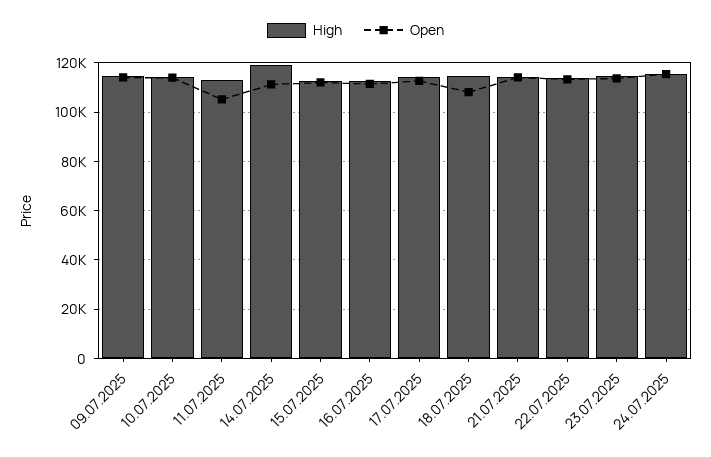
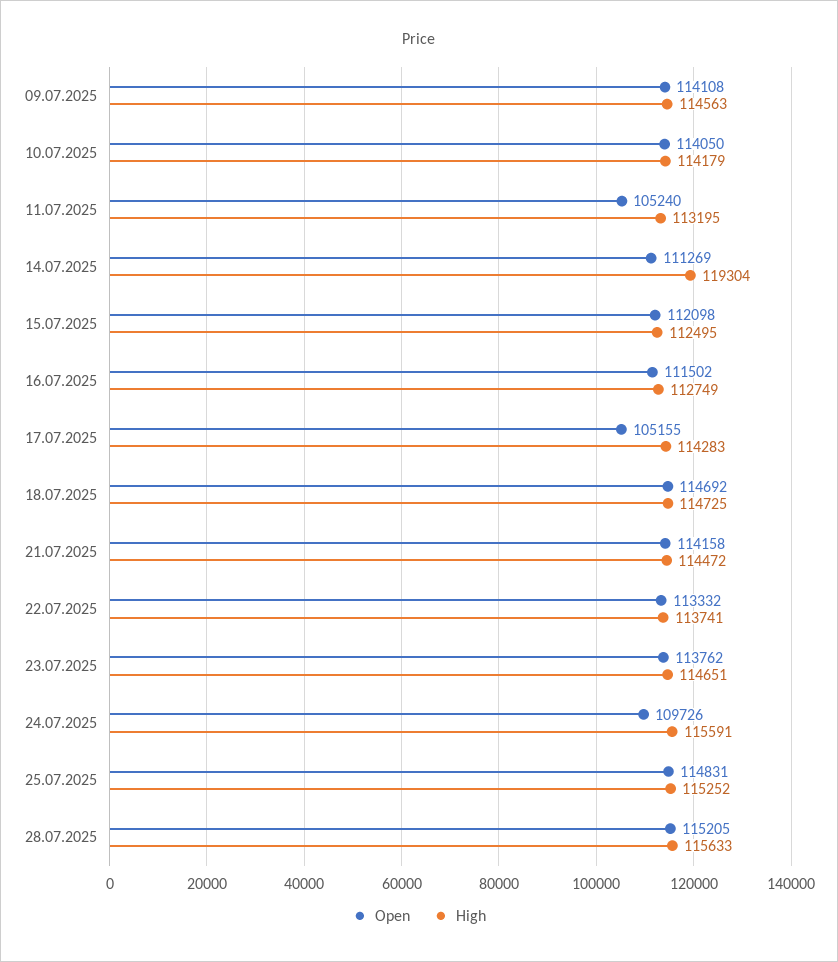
Open, 17.07.2025: 112500 -> 105155
Open, 18.07.2025: 107500 -> 114692
Open, 24.07.2025: 115000 -> 109726
Open, 25.07.2025: none -> 114831
High, 25.07.2025: none -> 115252
Open, 28.07.2025: none -> 115205
High, 28.07.2025: none -> 115633

